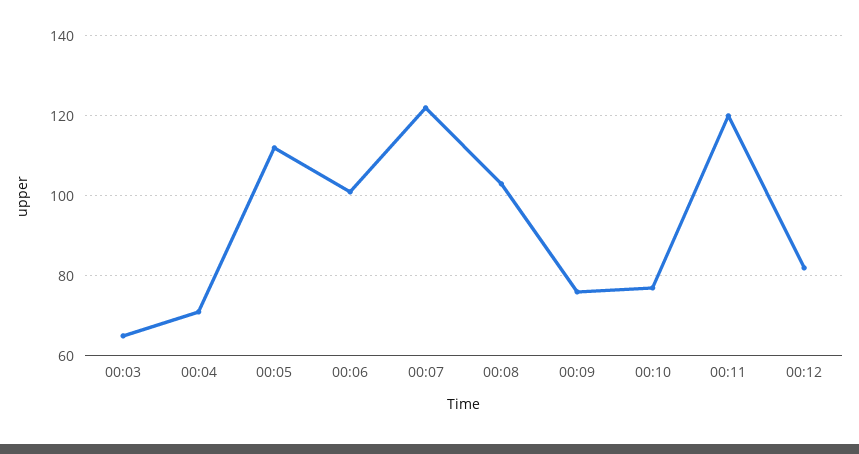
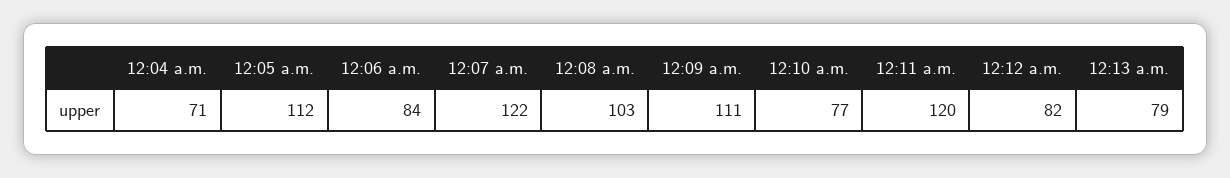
00:03: 65 -> none
00:06: 100 -> 84
00:09: 75 -> 111
12:13 a.m.: none -> 79

